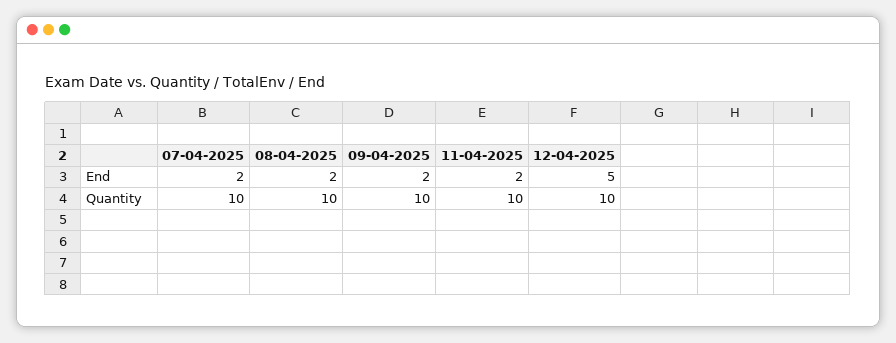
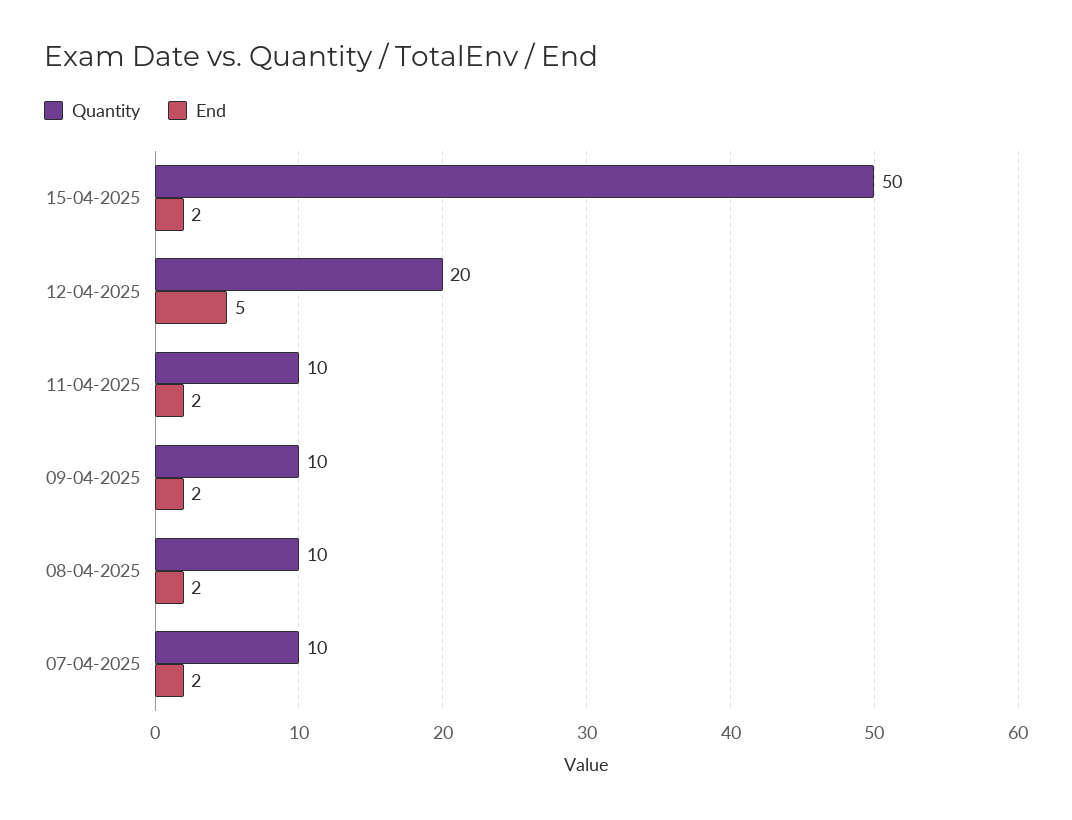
Quantity, 12-04-2025: 10 -> 20
Quantity, 15-04-2025: none -> 50
End, 15-04-2025: none -> 2

